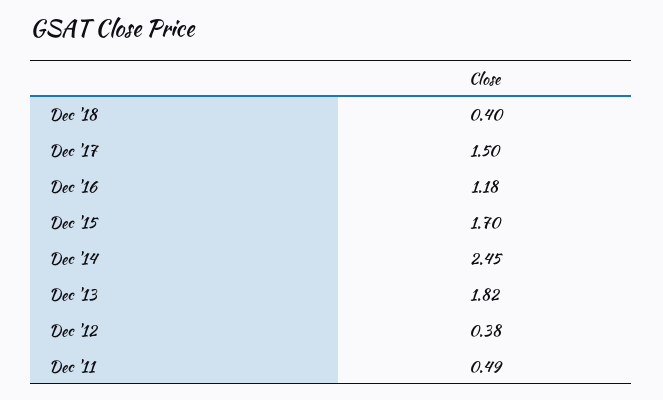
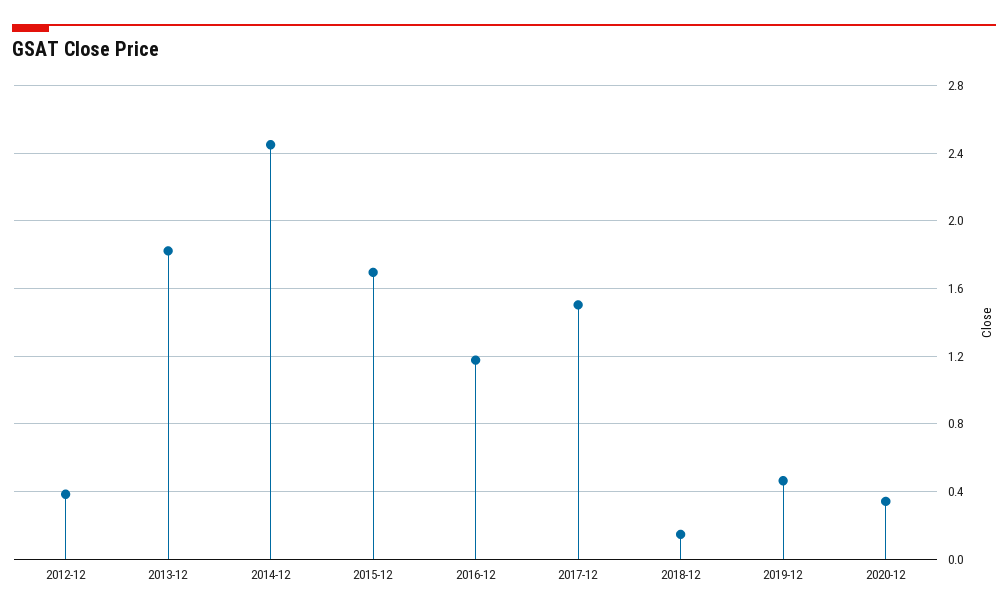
Dec '18: 0.4 -> 0.15
Dec '11: 0.49 -> none
2019-12: none -> 0.45
2020-12: none -> 0.35

